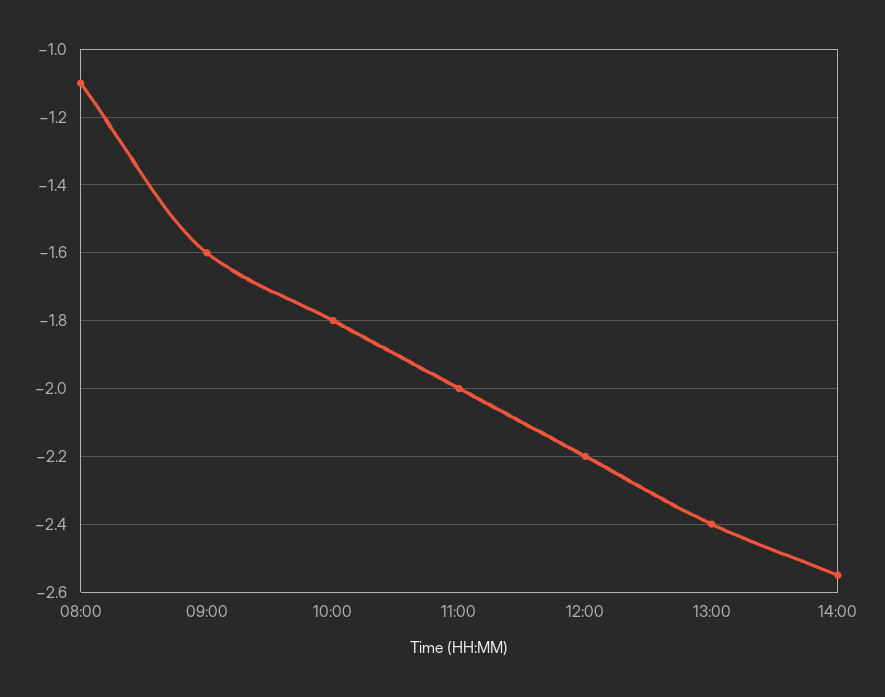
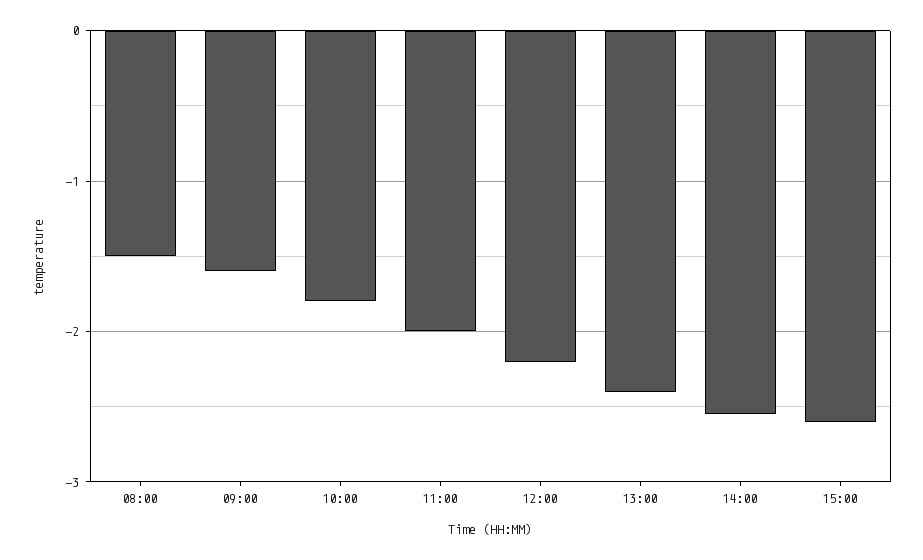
08:00: -1.1 -> -1.5
15:00: none -> -2.6

